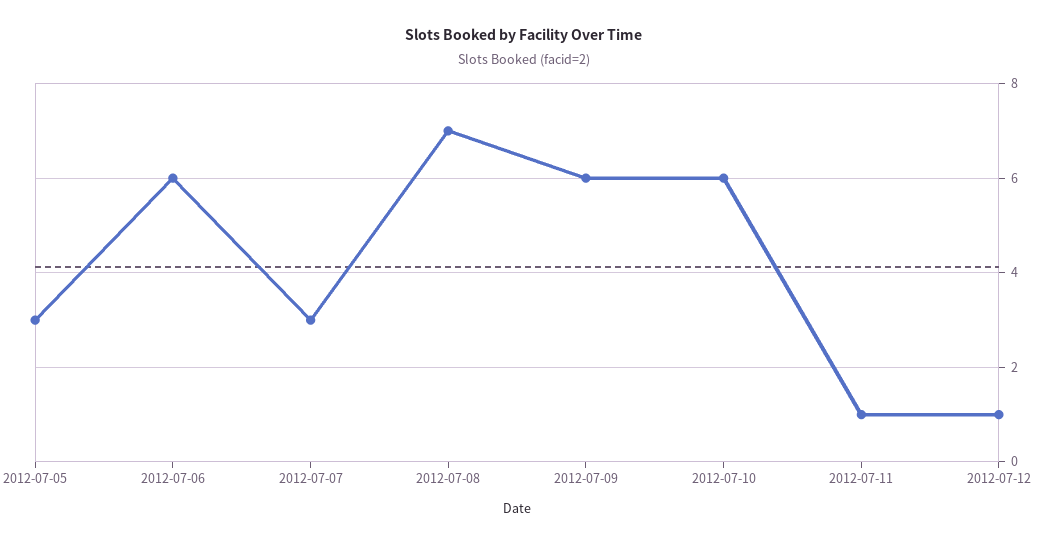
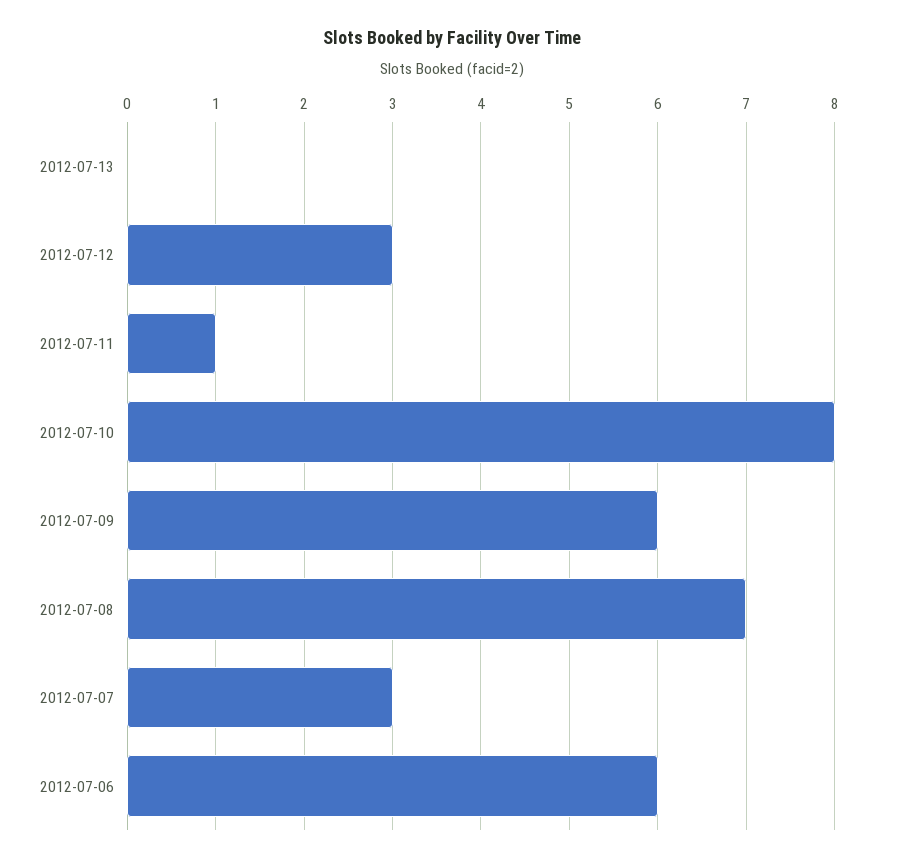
2012-07-05: 3 -> none
2012-07-10: 6 -> 8
2012-07-12: 1 -> 3
2012-07-13: none -> 0

